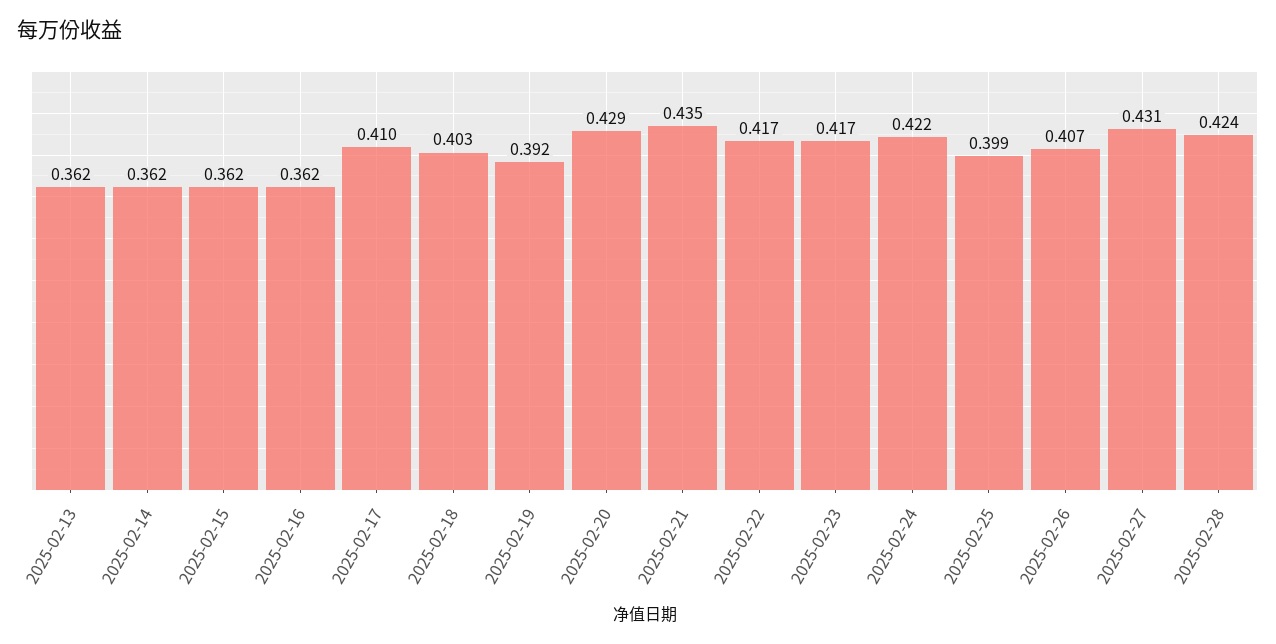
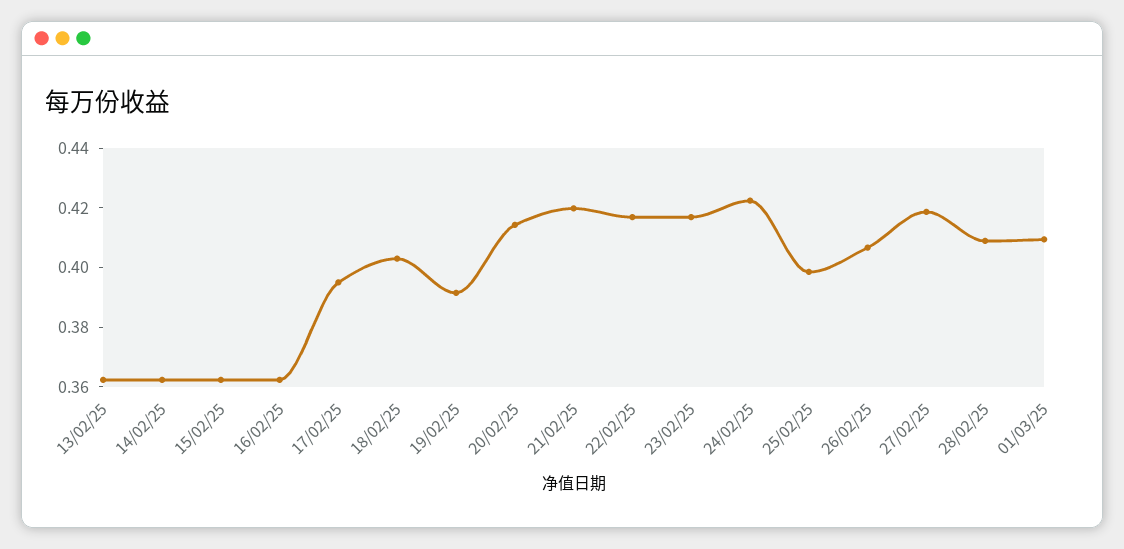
2025-02-17: 0.41 -> 0.395
2025-02-20: 0.429 -> 0.415
2025-02-21: 0.435 -> 0.42
2025-02-27: 0.431 -> 0.42
2025-02-28: 0.424 -> 0.41
01/03/25: none -> 0.41

